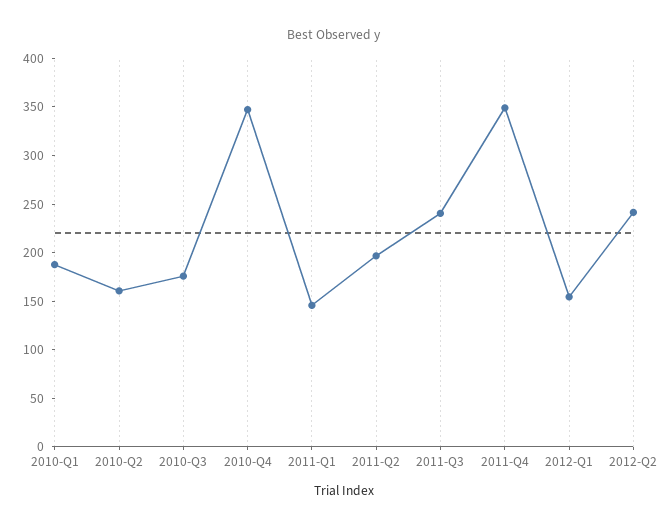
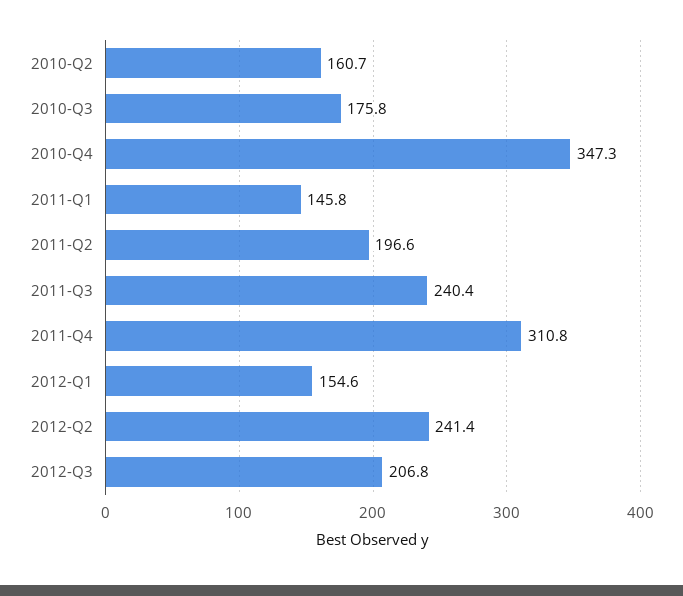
2010-Q1: 190 -> none
2011-Q4: 350 -> 310.8
2012-Q3: none -> 206.8

